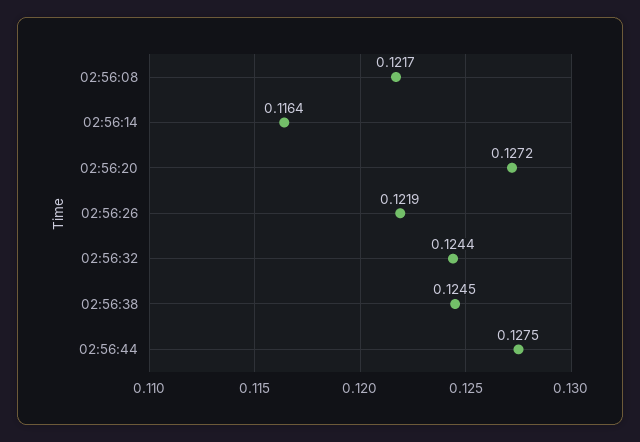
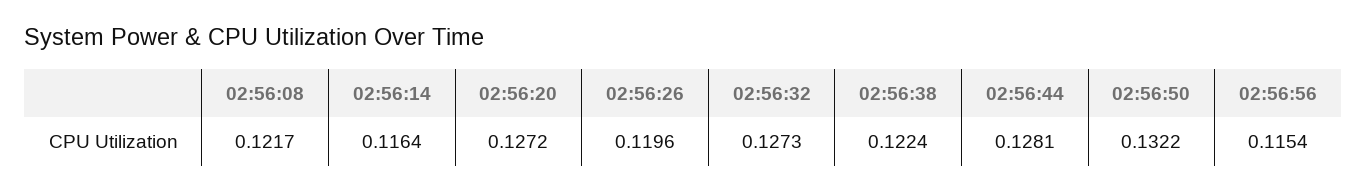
02:56:26: 0.1219 -> 0.1196
02:56:32: 0.1244 -> 0.1273
02:56:38: 0.1245 -> 0.1224
02:56:44: 0.1275 -> 0.1281
02:56:50: none -> 0.1322
02:56:56: none -> 0.1154

